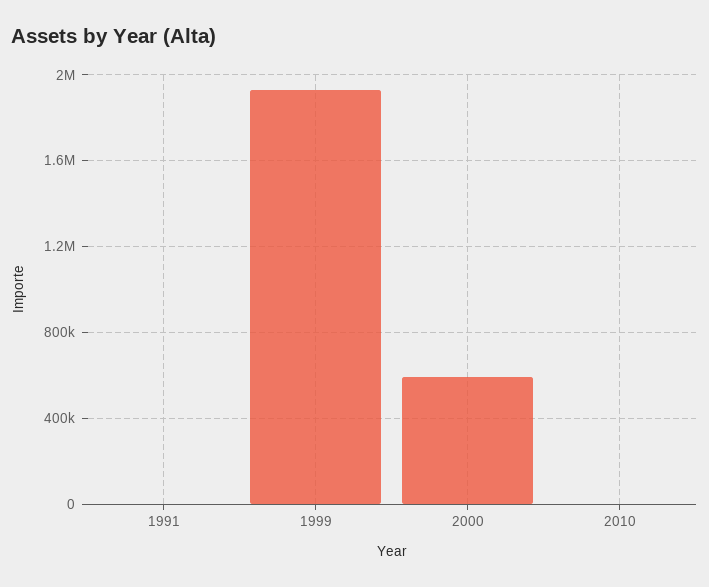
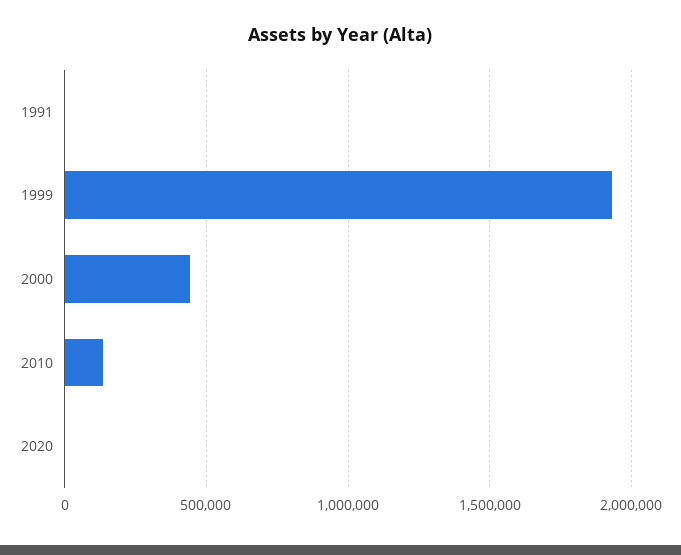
2000: 600000 -> 450000
2010: 0 -> 150000
2020: none -> 0

